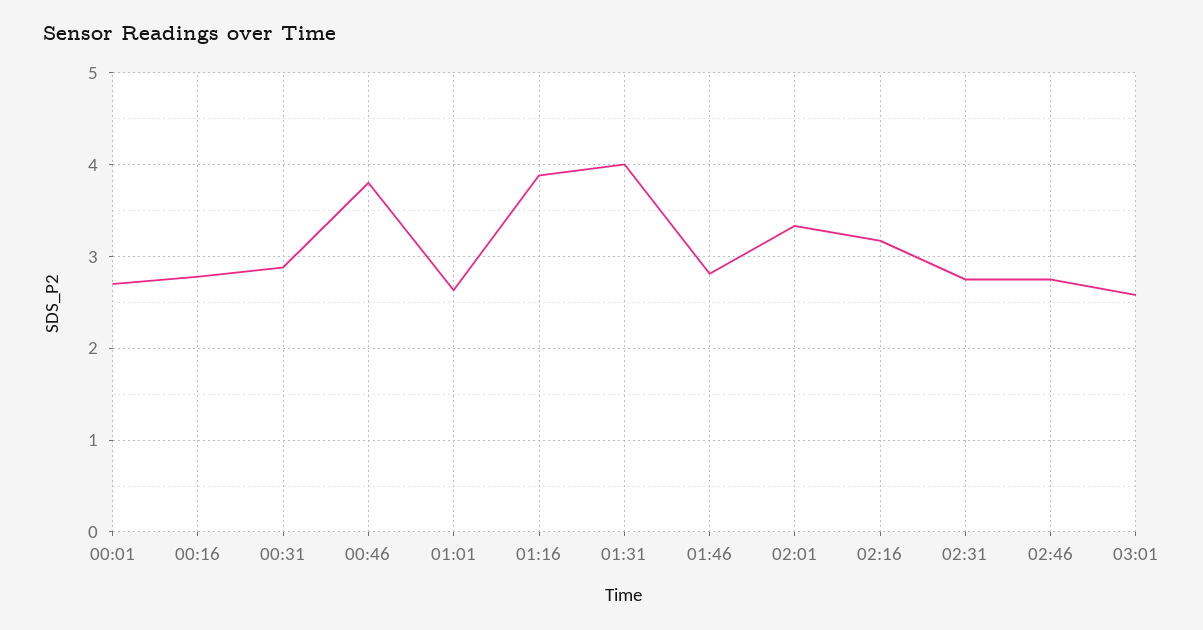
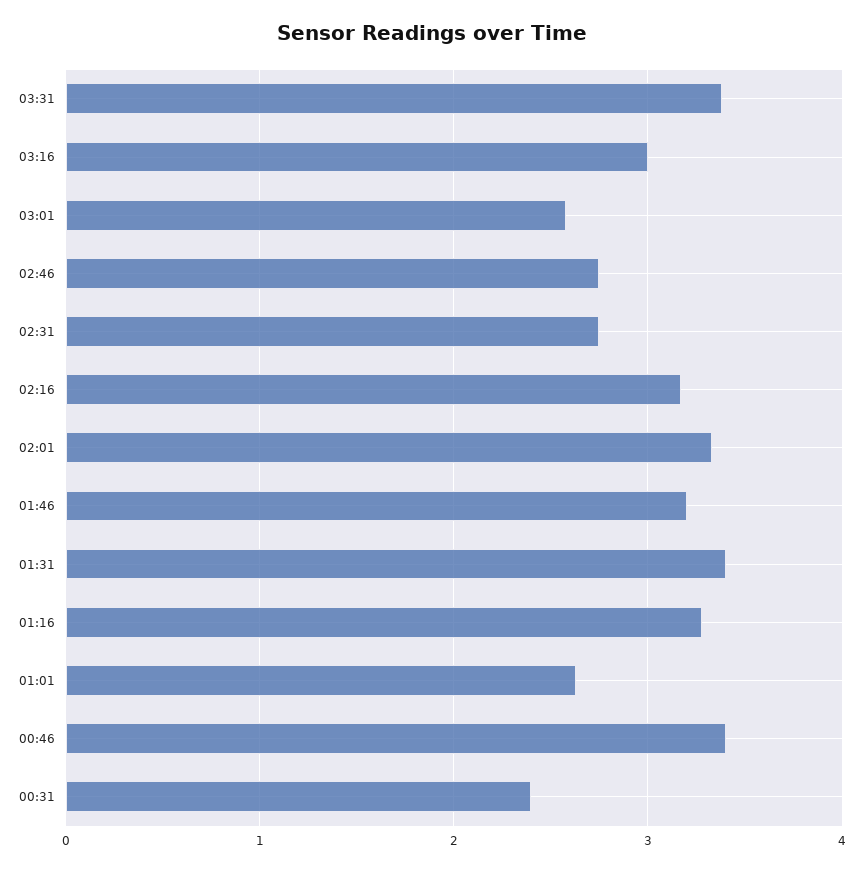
00:01: 2.7 -> none
00:16: 2.8 -> none
00:31: 2.9 -> 2.4
00:46: 3.8 -> 3.4
01:16: 3.9 -> 3.3
01:31: 4 -> 3.4
01:46: 2.8 -> 3.2
03:31: none -> 3.4
03:16: none -> 3

